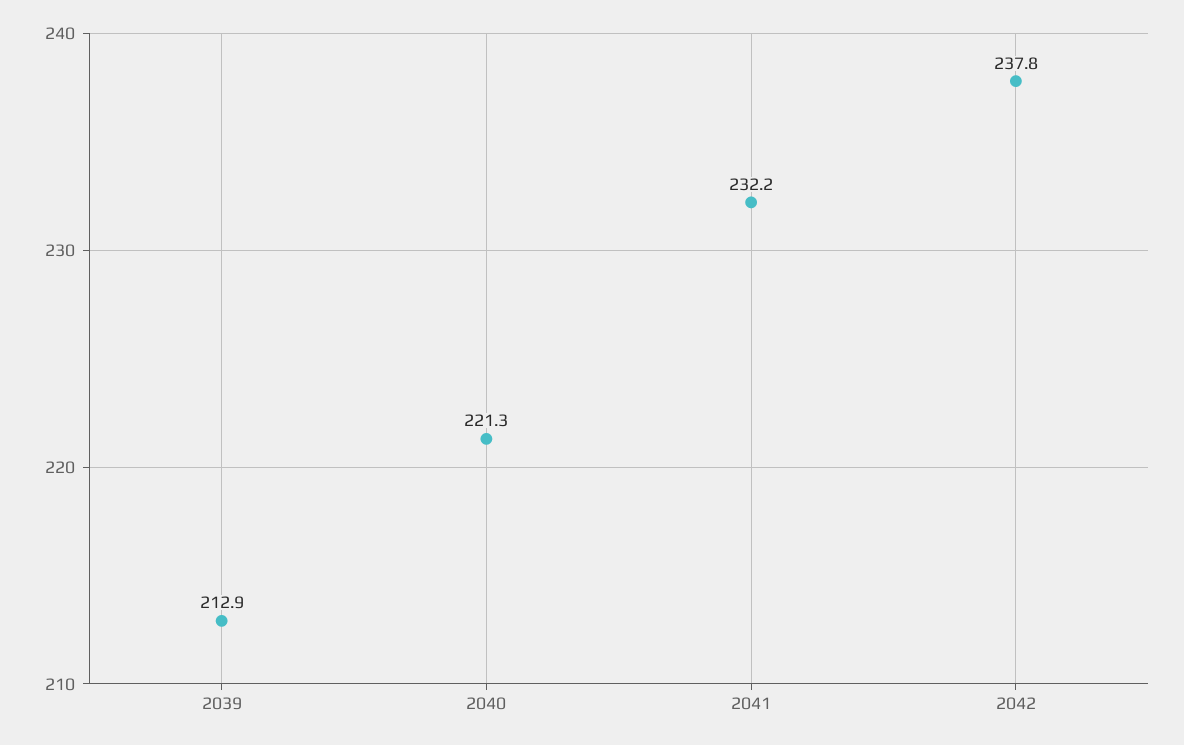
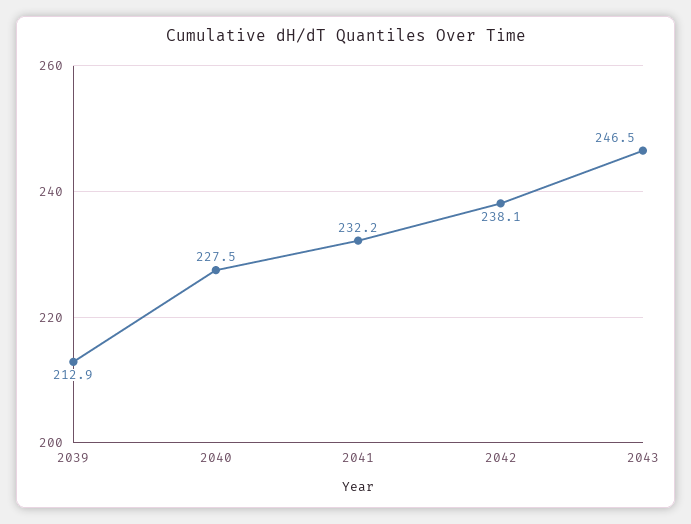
2040: 221.3 -> 227.5
2042: 237.8 -> 238.1
2043: none -> 246.5

